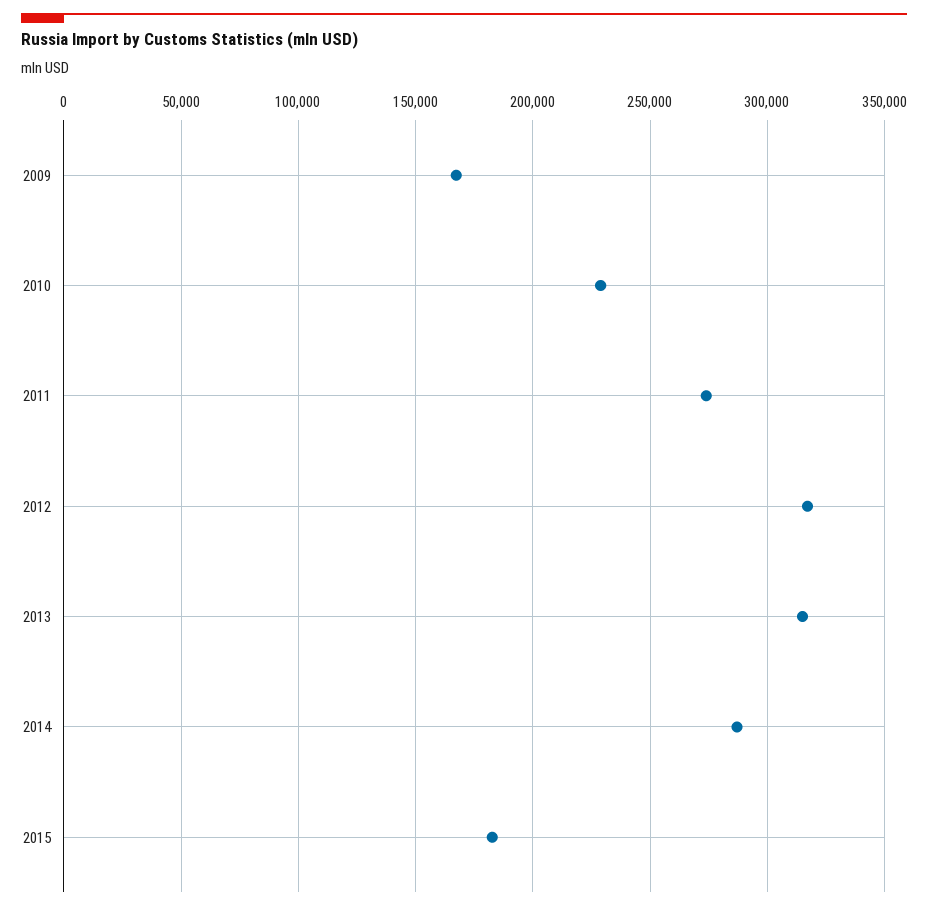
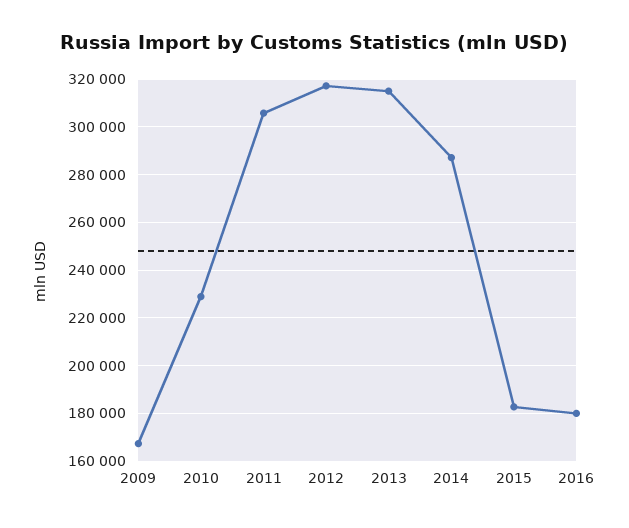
2011: 275000 -> 305000
2016: none -> 180000

